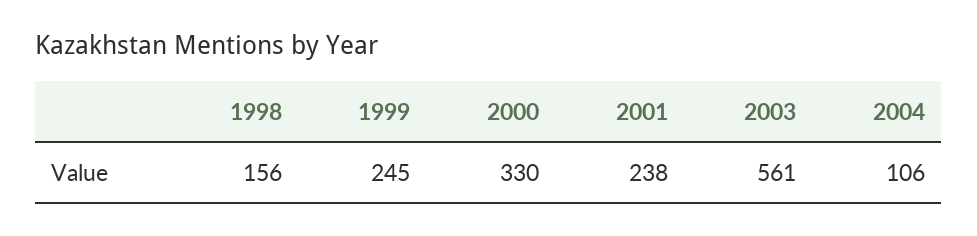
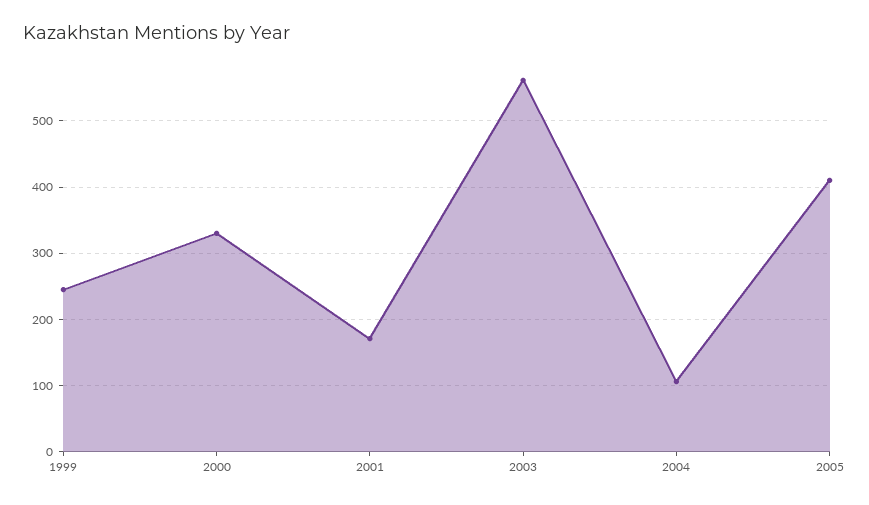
1998: 156 -> none
2001: 238 -> 170
2005: none -> 410

